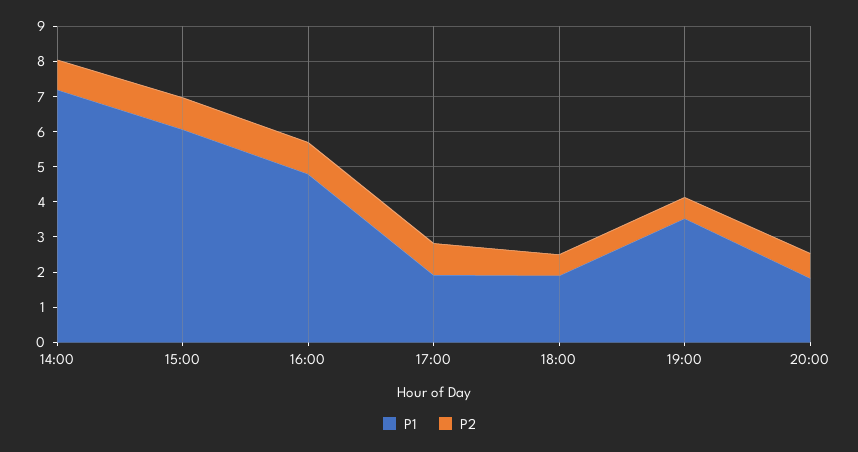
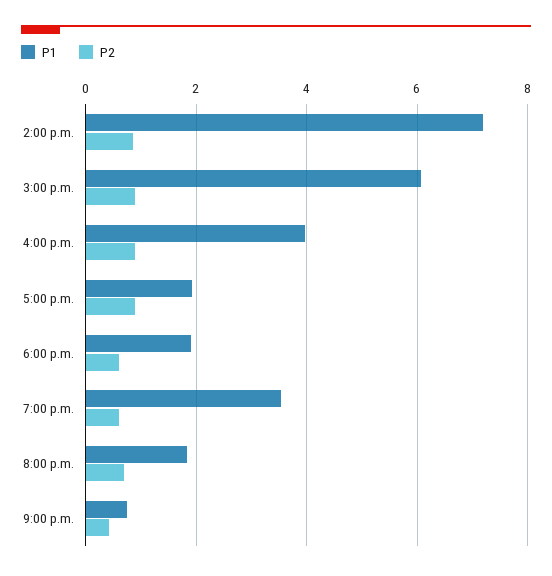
P1, 16:00: 4.75 -> 4
P1, 9:00 p.m.: none -> 0.8
P2, 9:00 p.m.: none -> 0.4

